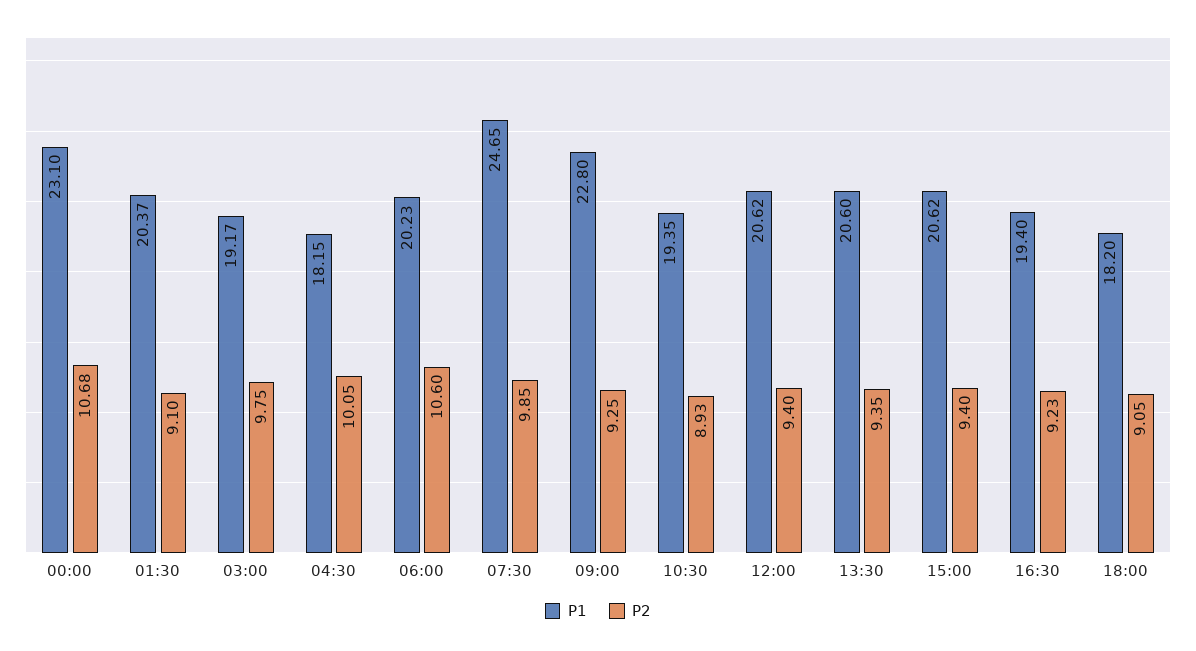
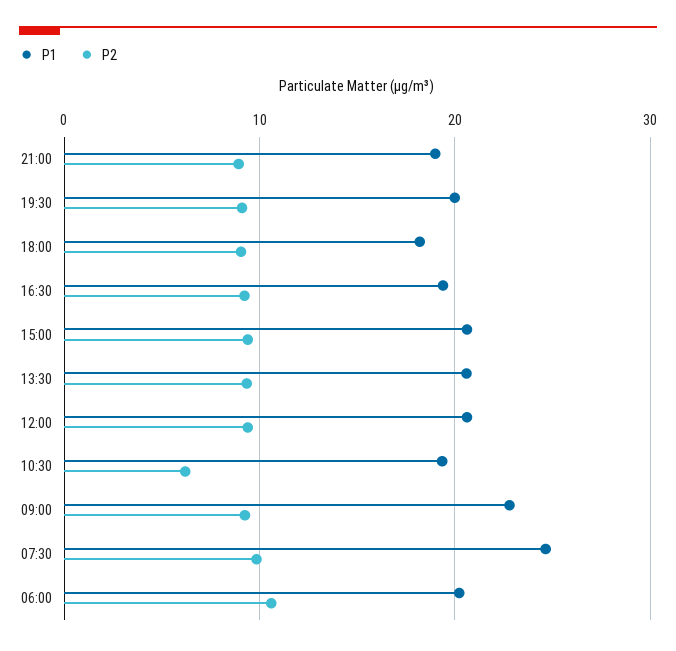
P1, 00:00: 23.1 -> none
P2, 00:00: 10.68 -> none
P1, 01:30: 20.37 -> none
P2, 01:30: 9.1 -> none
P1, 03:00: 19.17 -> none
P2, 03:00: 9.75 -> none
P1, 04:30: 18.15 -> none
P2, 04:30: 10.05 -> none
P2, 10:30: 8.93 -> 6
P1, 21:00: none -> 19
P2, 21:00: none -> 9
P1, 19:30: none -> 20
P2, 19:30: none -> 9

